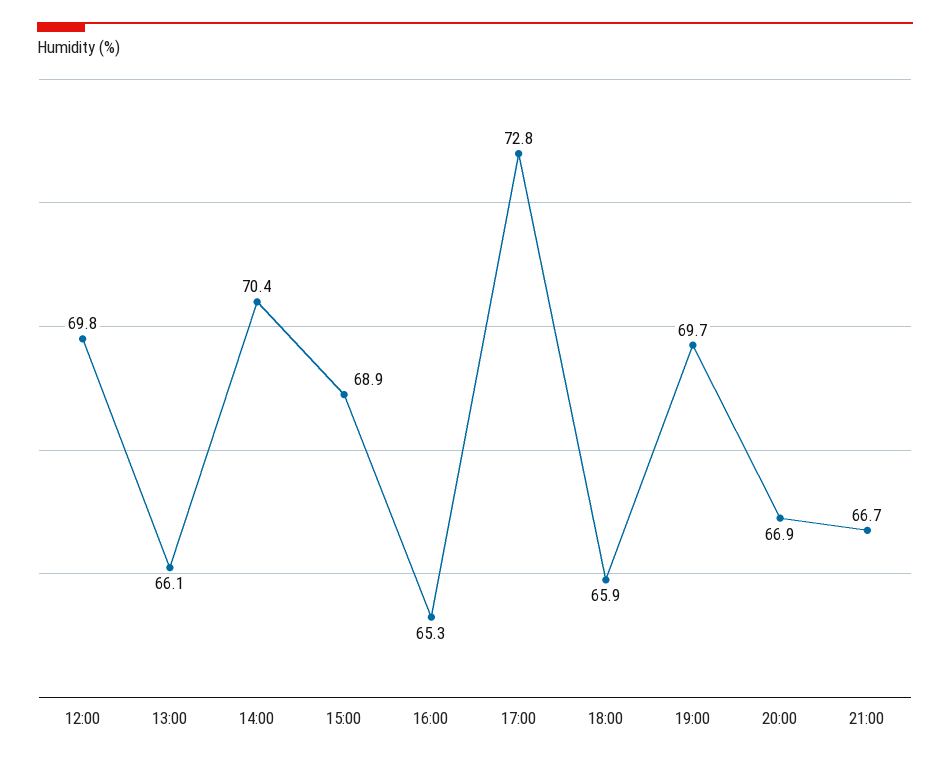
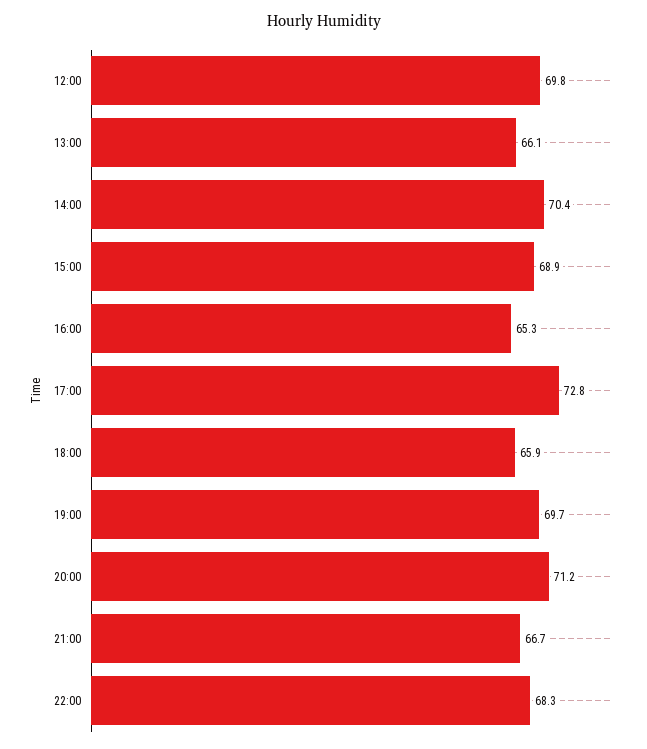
20:00: 66.9 -> 71.2
22:00: none -> 68.3

